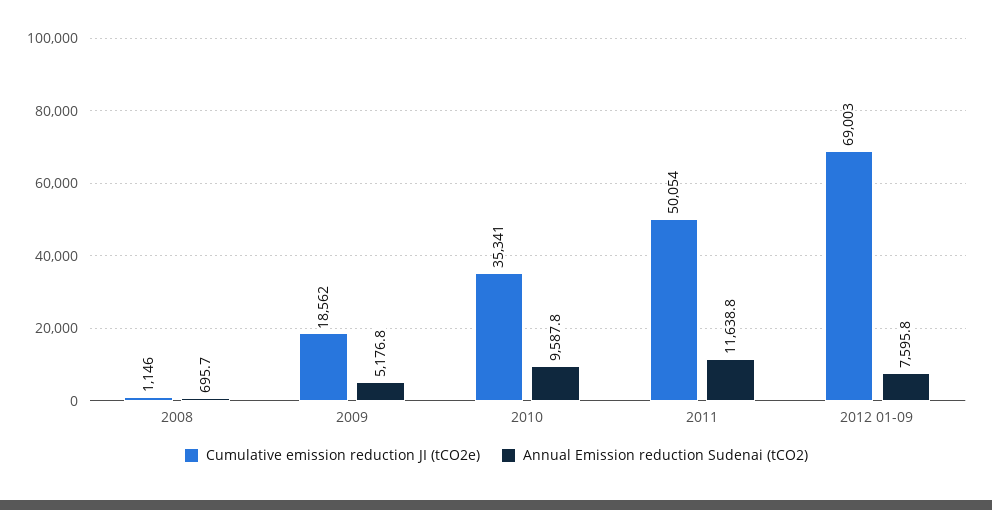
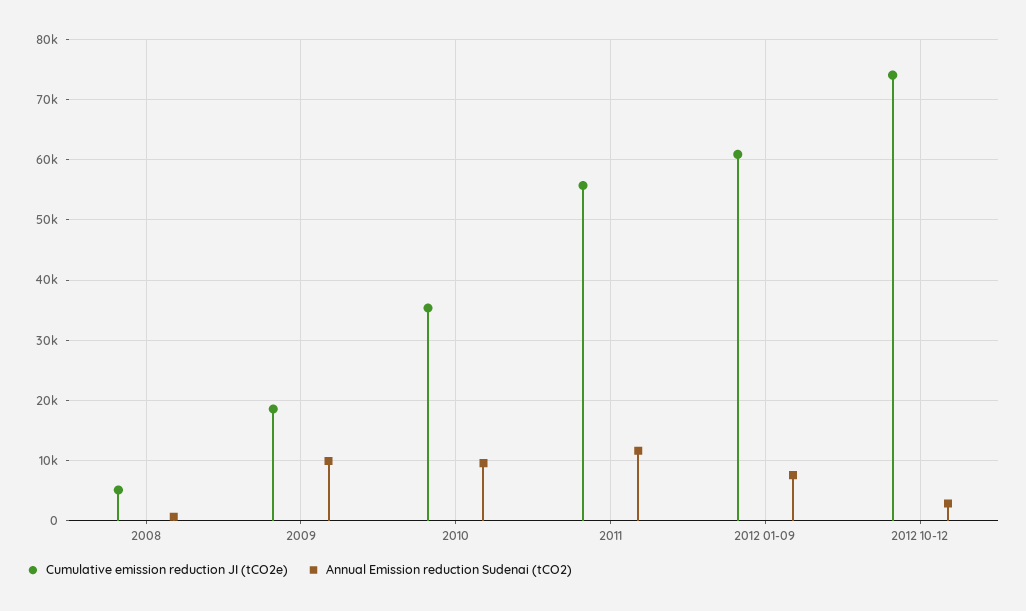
Cumulative emission reduction JI (tCO2e), 2008: 1146 -> 5000
Annual Emission reduction Sudenai (tCO2), 2009: 5176.8 -> 10000
Cumulative emission reduction JI (tCO2e), 2011: 50054 -> 56000
Cumulative emission reduction JI (tCO2e), 2012 01-09: 69003 -> 61000
Cumulative emission reduction JI (tCO2e), 2012 10-12: none -> 74000
Annual Emission reduction Sudenai (tCO2), 2012 10-12: none -> 3000

